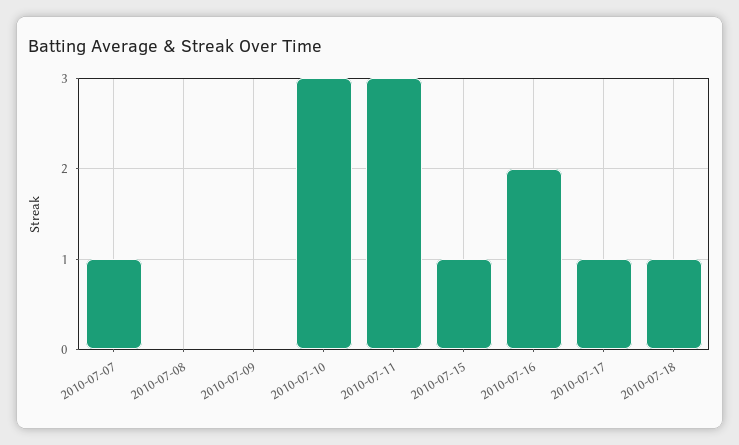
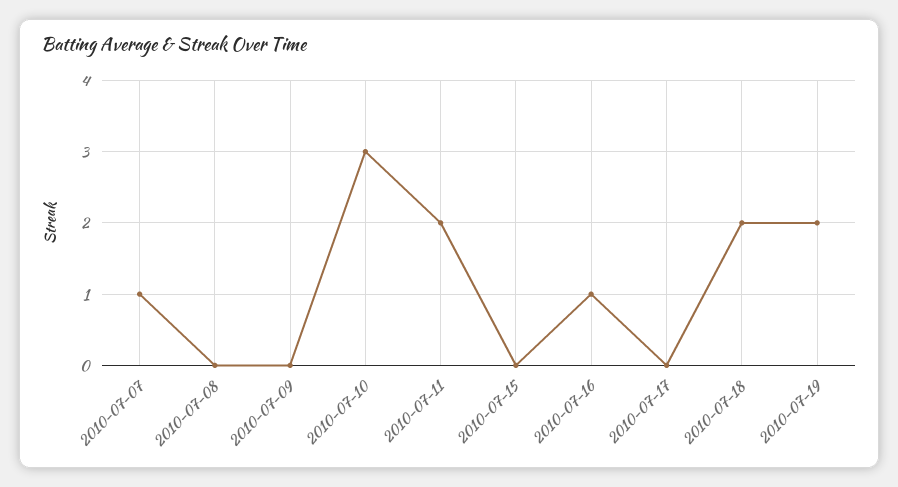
2010-07-11: 3 -> 2
2010-07-15: 1 -> 0
2010-07-16: 2 -> 1
2010-07-17: 1 -> 0
2010-07-18: 1 -> 2
2010-07-19: none -> 2

